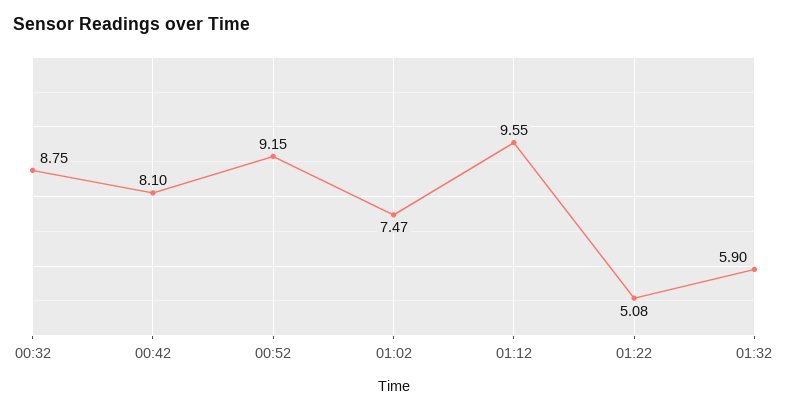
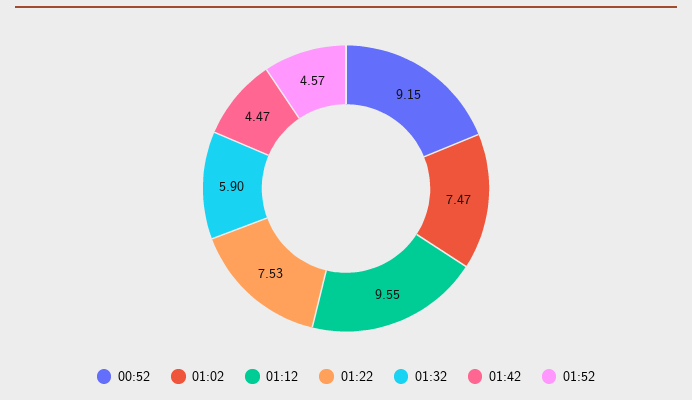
00:32: 8.75 -> none
00:42: 8.1 -> none
01:22: 5.08 -> 7.53
01:42: none -> 4.47
01:52: none -> 4.57

